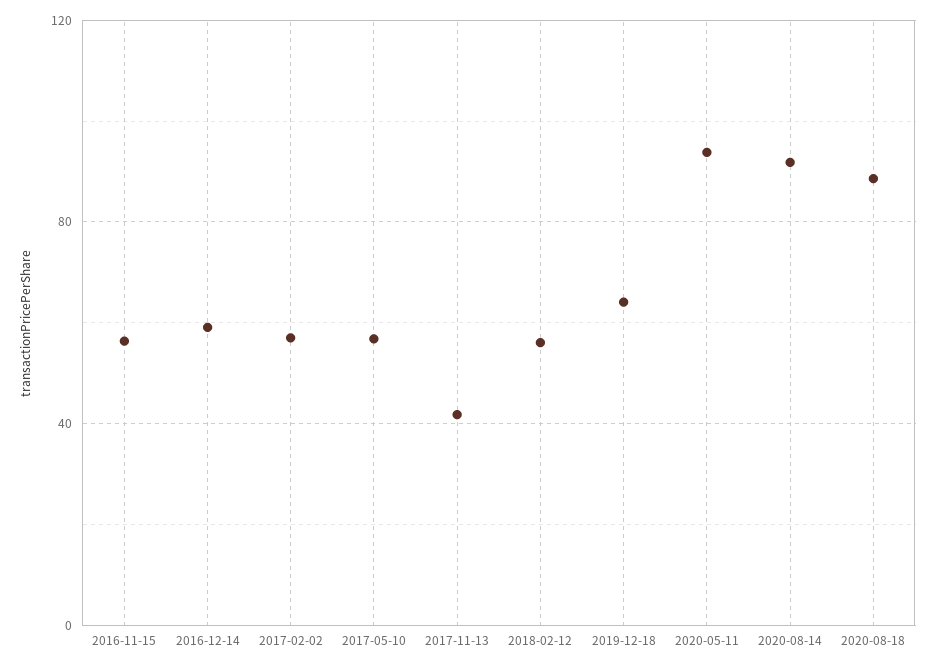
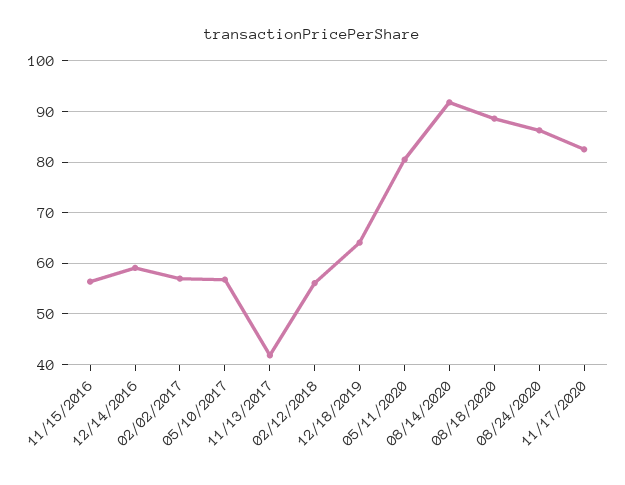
2020-05-11: 95 -> 80
08/24/2020: none -> 86
11/17/2020: none -> 82

